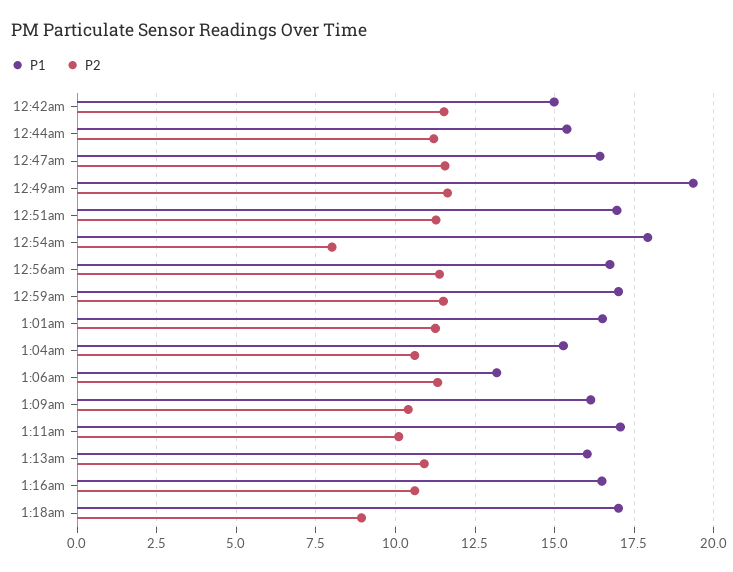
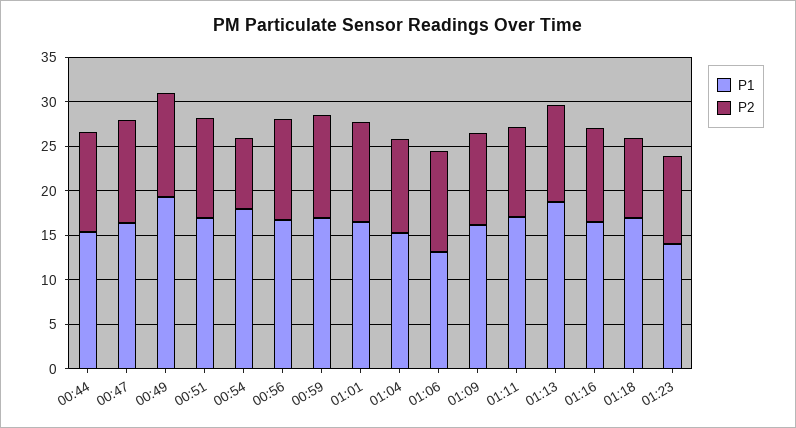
P1, 12:42am: 15 -> none
P2, 12:42am: 11.5 -> none
P1, 1:13am: 16 -> 19
P1, 01:23: none -> 14
P2, 01:23: none -> 10

